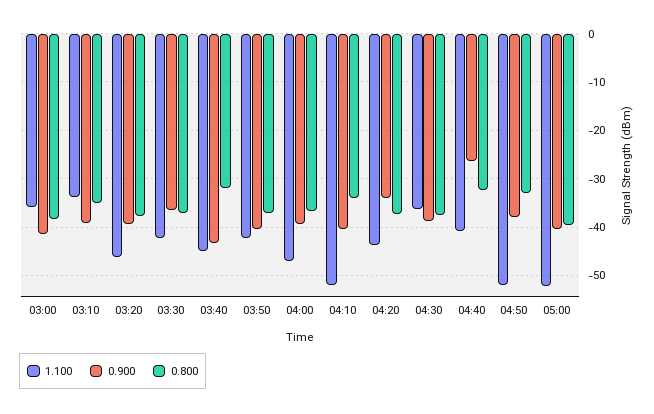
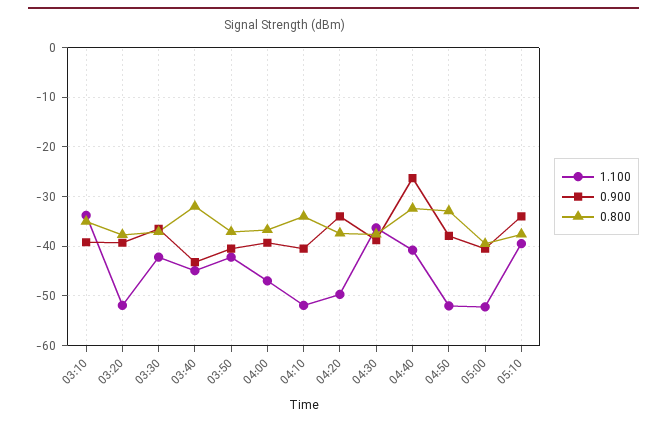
1.100, 03:00: -36 -> none
0.900, 03:00: -42 -> none
0.800, 03:00: -38 -> none
1.100, 03:20: -46 -> -52
1.100, 04:20: -44 -> -50
1.100, 05:10: none -> -40
0.900, 05:10: none -> -34
0.800, 05:10: none -> -38

